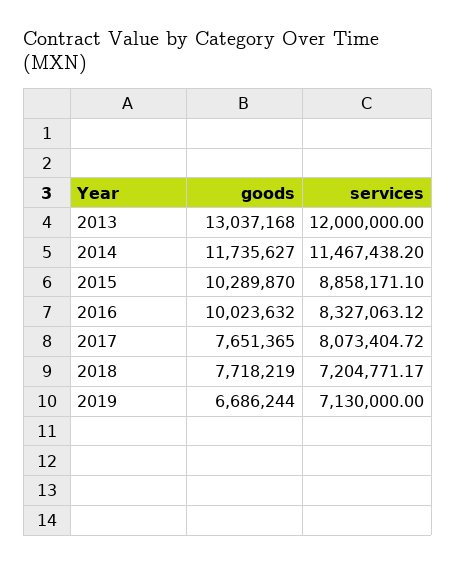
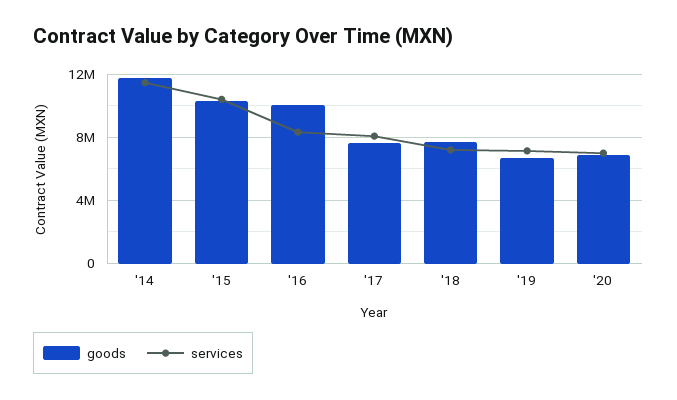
goods, 2013: 13037168 -> none
services, 2013: 12000000 -> none
services, 2015: 8858171.1 -> 10500000
goods, '20: none -> 7000000
services, '20: none -> 7000000

